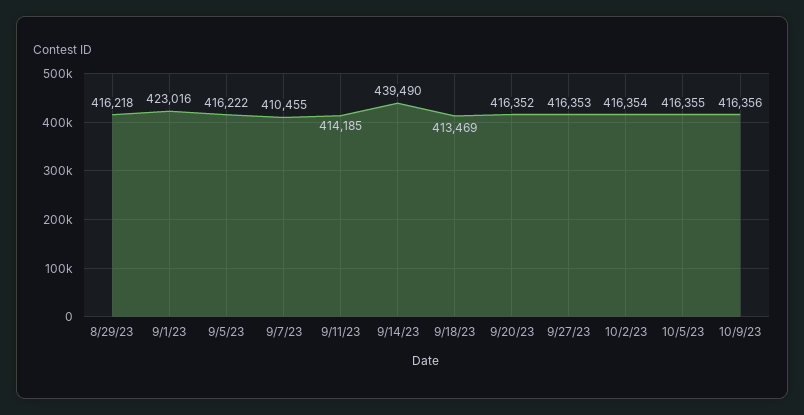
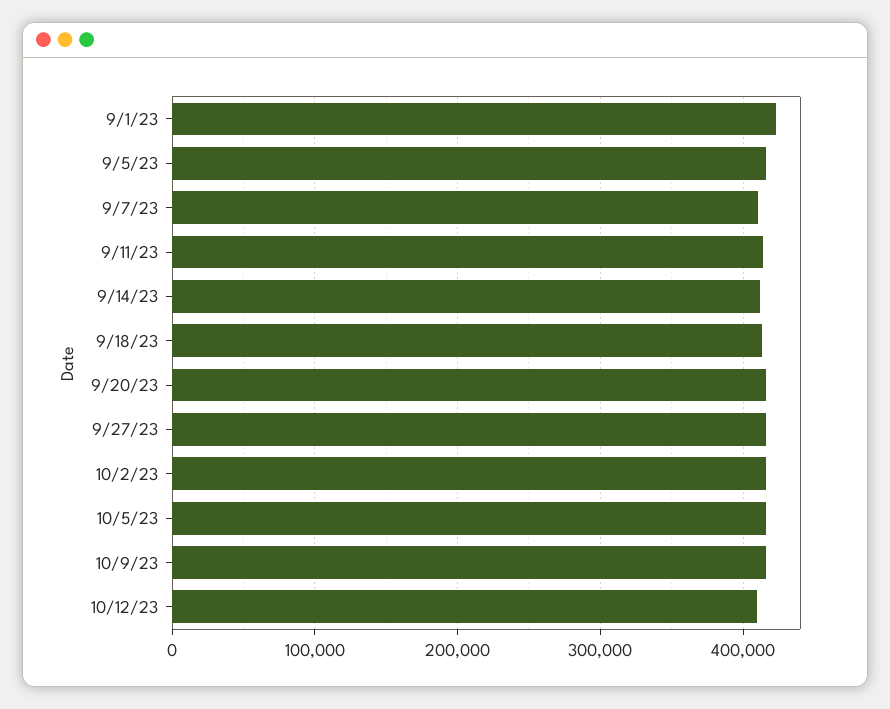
8/29/23: 416218 -> none
9/14/23: 439490 -> 410000
10/12/23: none -> 410000

